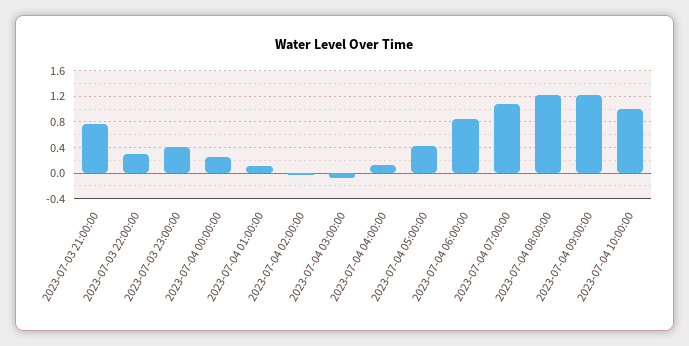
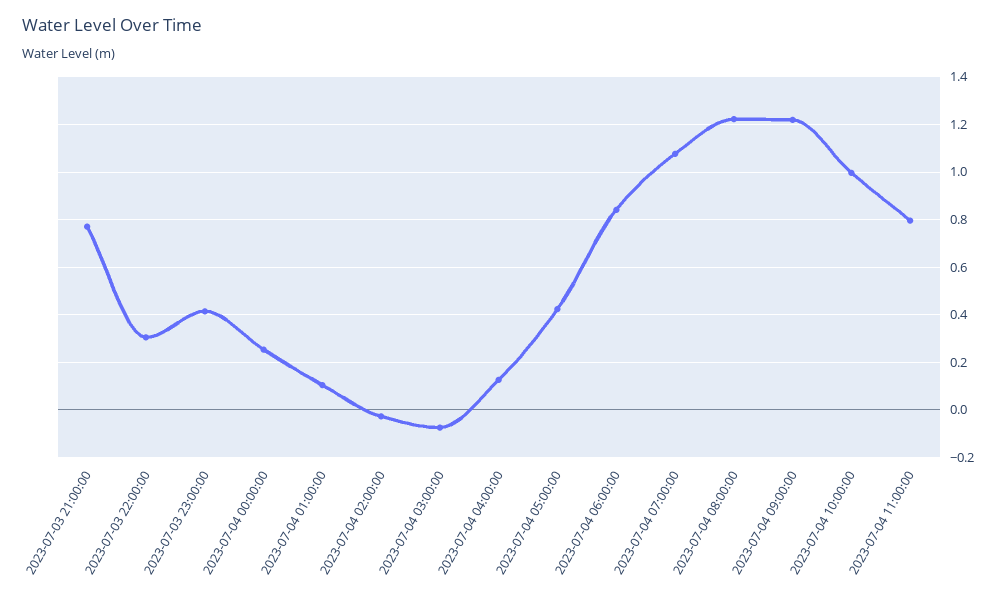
2023-07-04 11:00:00: none -> 0.8

